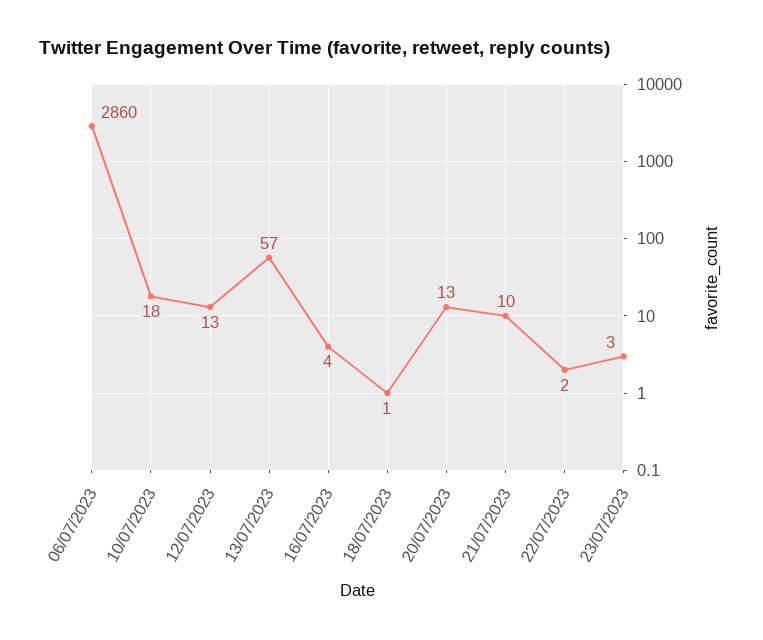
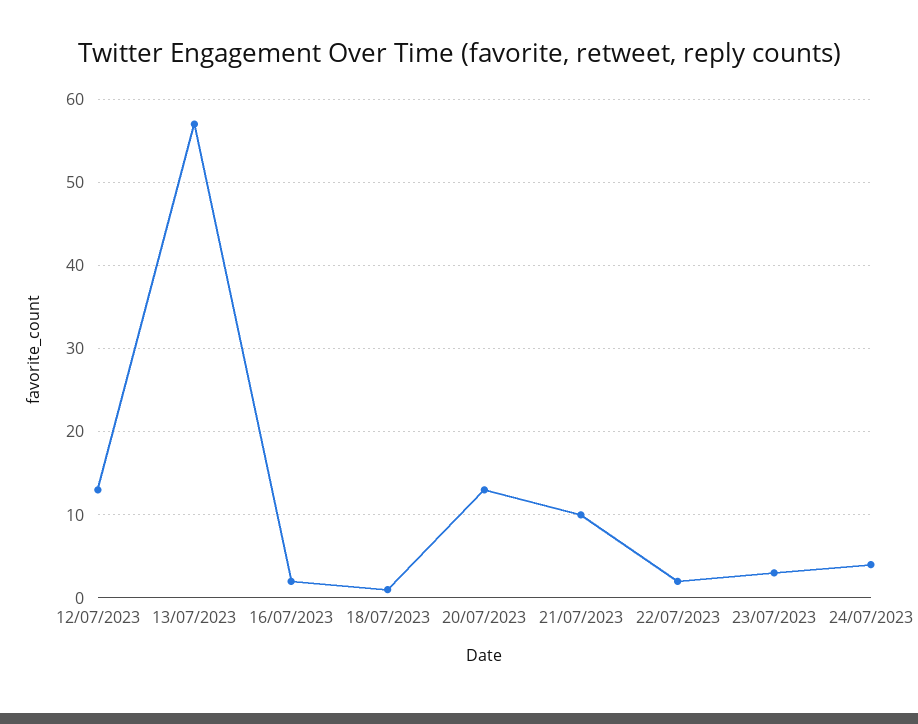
06/07/2023: 2860 -> none
10/07/2023: 18 -> none
16/07/2023: 4 -> 2
24/07/2023: none -> 4

